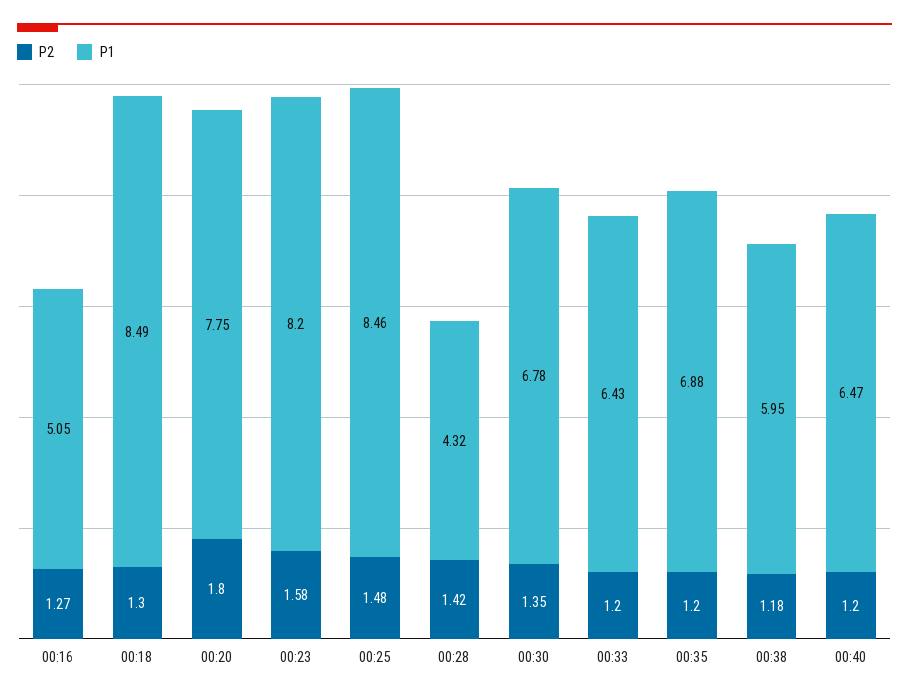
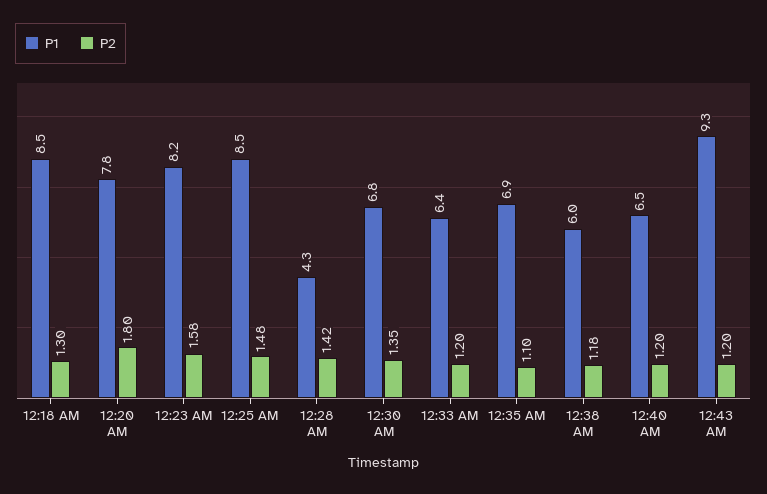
P2, 00:16: 1.27 -> none
P1, 00:16: 5.05 -> none
P2, 00:35: 1.2 -> 1.1
P1, 12:43 AM: none -> 9.3
P2, 12:43 AM: none -> 1.2

